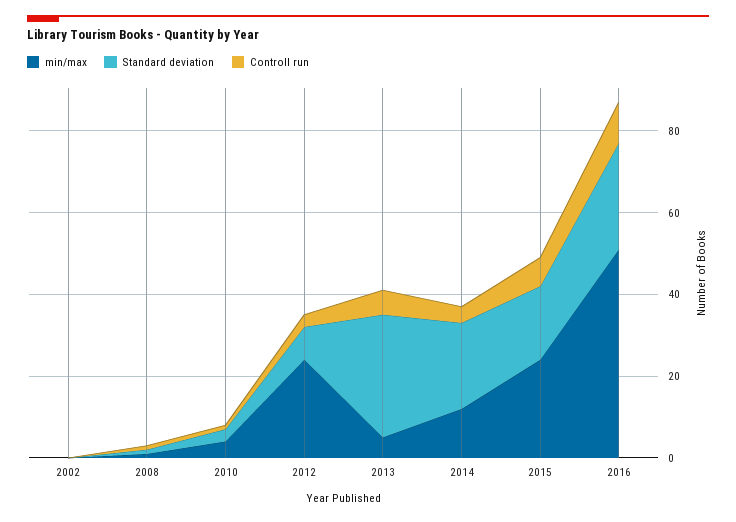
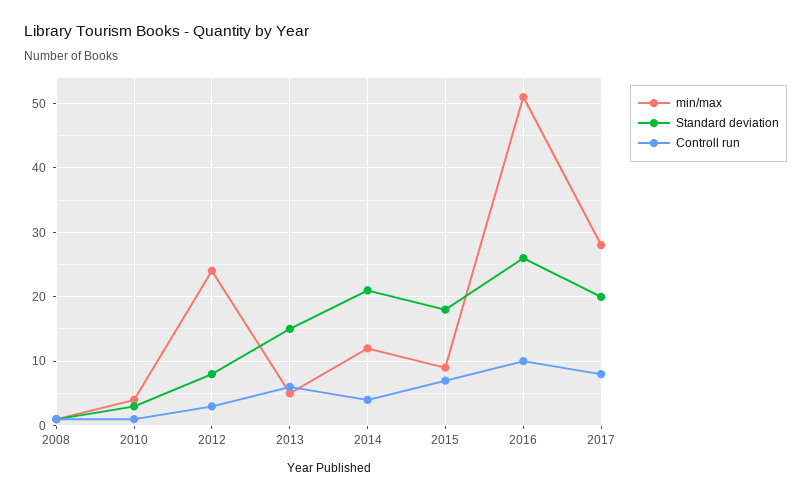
min/max, 2002: 0 -> none
Standard deviation, 2002: 0 -> none
Controll run, 2002: 0 -> none
Standard deviation, 2013: 30 -> 15
min/max, 2015: 25 -> 9
min/max, 2017: none -> 28
Standard deviation, 2017: none -> 20
Controll run, 2017: none -> 8

